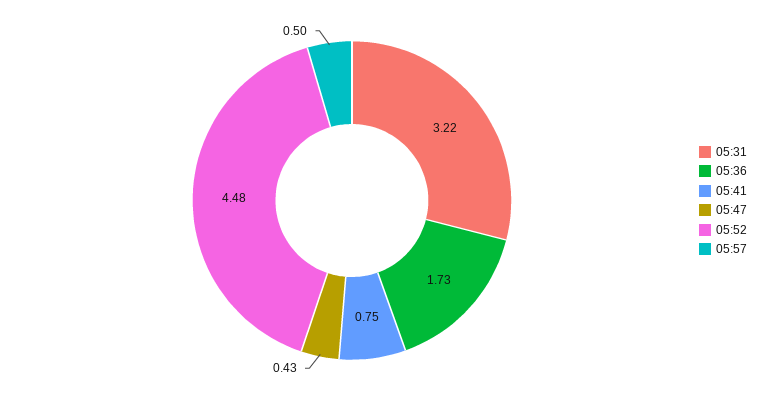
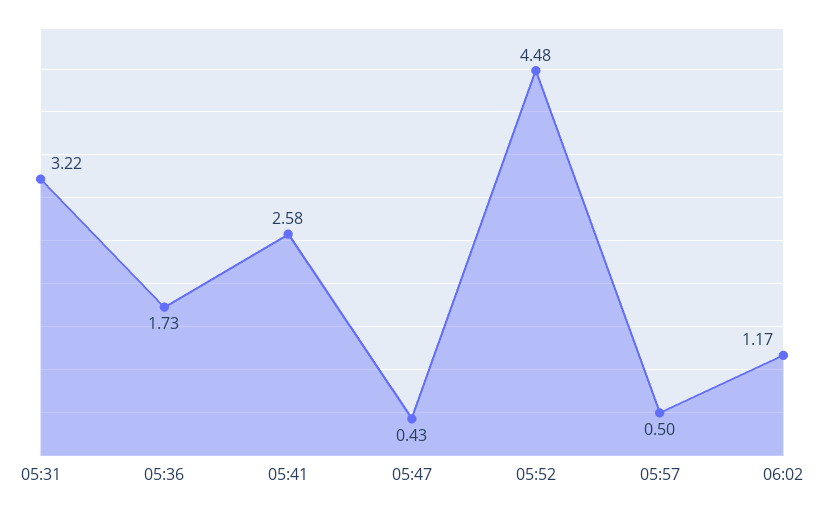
05:41: 0.75 -> 2.58
06:02: none -> 1.17

